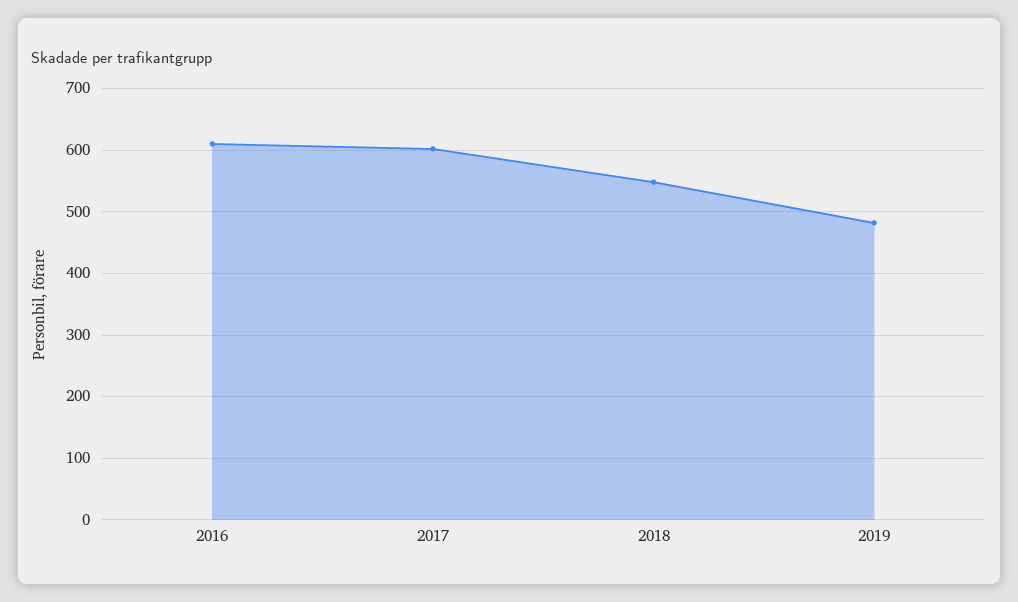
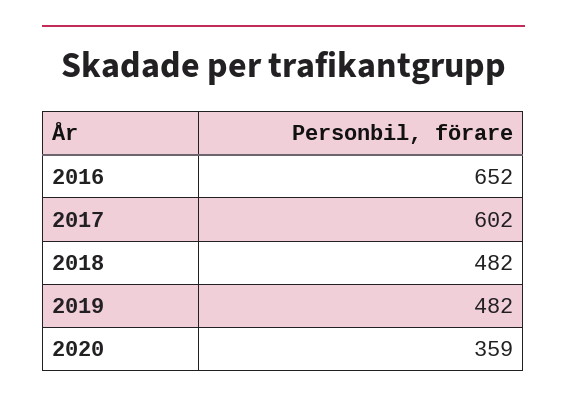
2016: 610 -> 652
2018: 550 -> 482
2020: none -> 359

